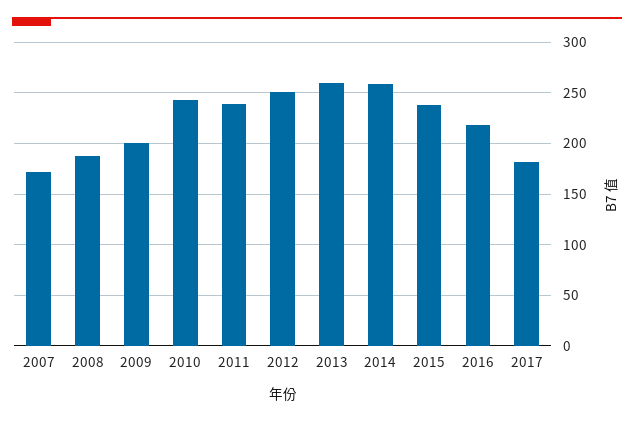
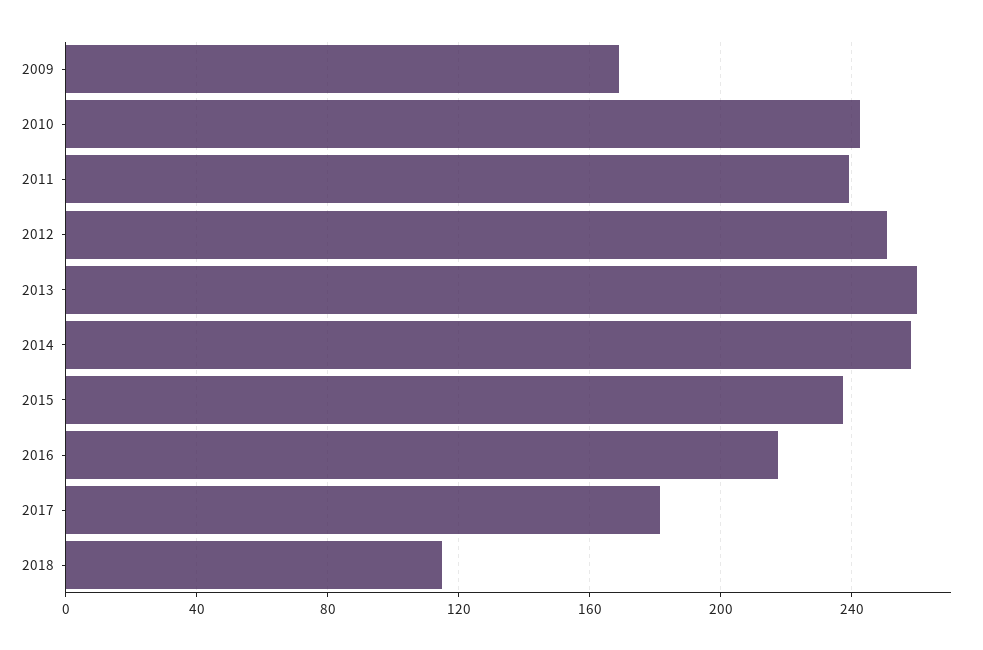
2007: 170 -> none
2008: 190 -> none
2009: 200 -> 170
2018: none -> 115

